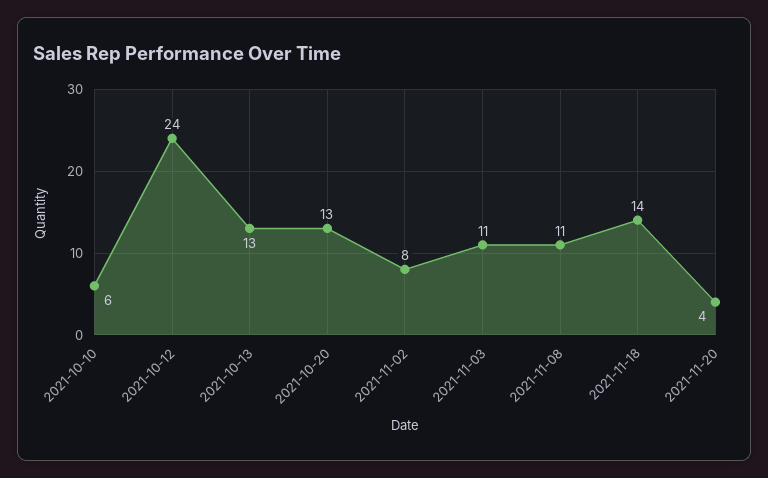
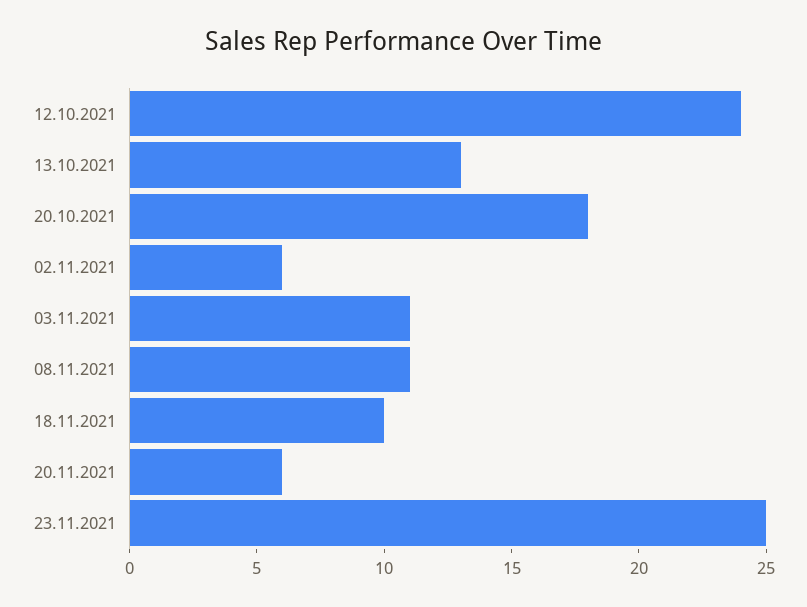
2021-10-10: 6 -> none
2021-10-20: 13 -> 18
2021-11-02: 8 -> 6
2021-11-18: 14 -> 10
2021-11-20: 4 -> 6
23.11.2021: none -> 25

